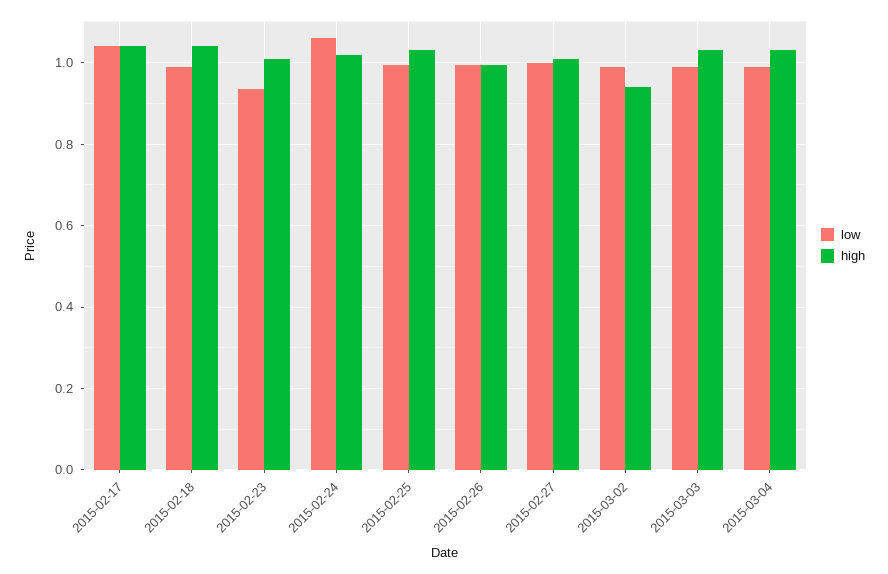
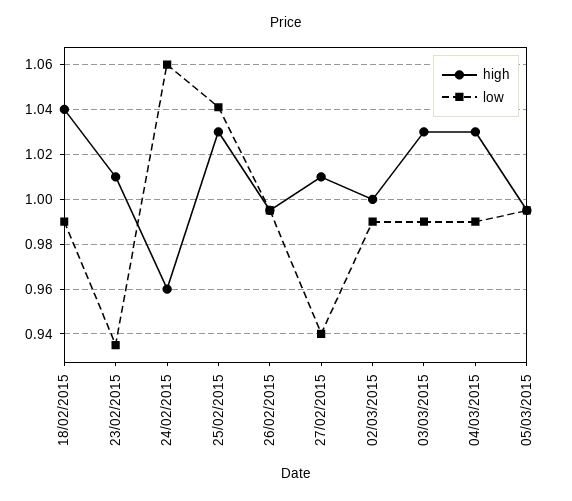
low, 2015-02-17: 1.04 -> none
high, 2015-02-17: 1.04 -> none
high, 2015-02-24: 1.02 -> 0.96
low, 2015-02-25: 1 -> 1.04
low, 2015-02-27: 1 -> 0.94
high, 2015-03-02: 0.94 -> 1
high, 05/03/2015: none -> 0.995
low, 05/03/2015: none -> 0.995

